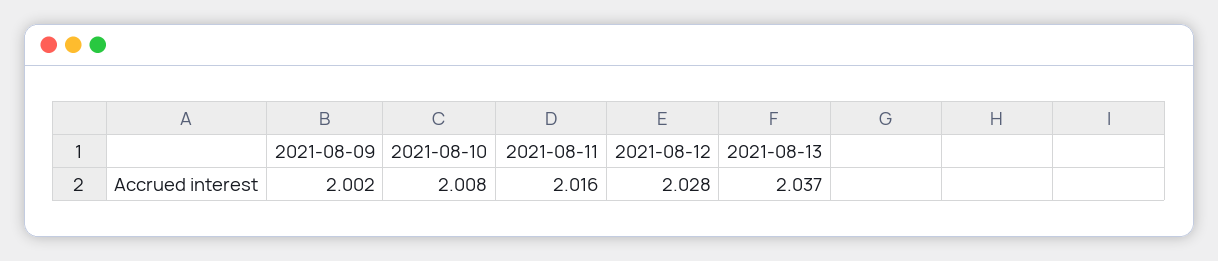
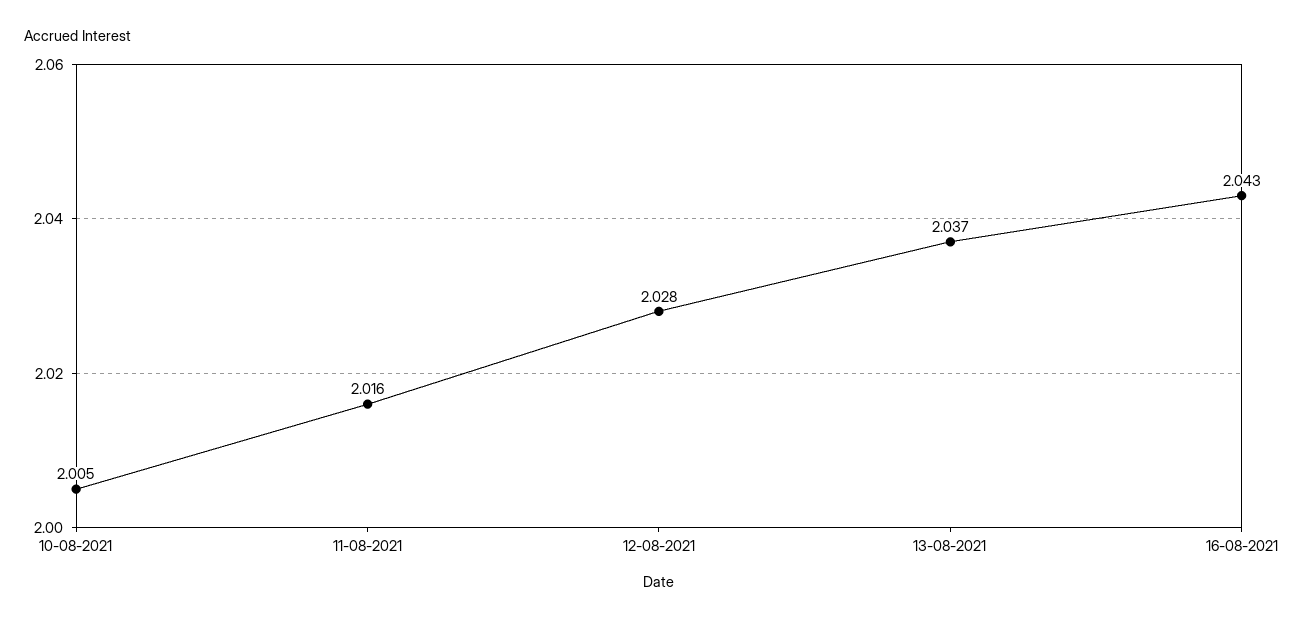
2021-08-09: 2.002 -> none
2021-08-10: 2.008 -> 2.005
16-08-2021: none -> 2.043

